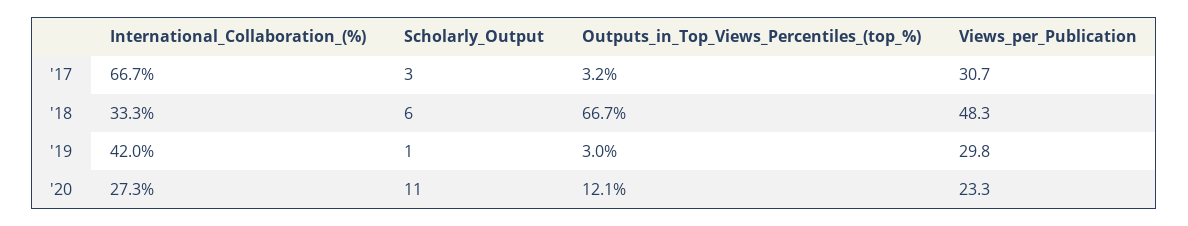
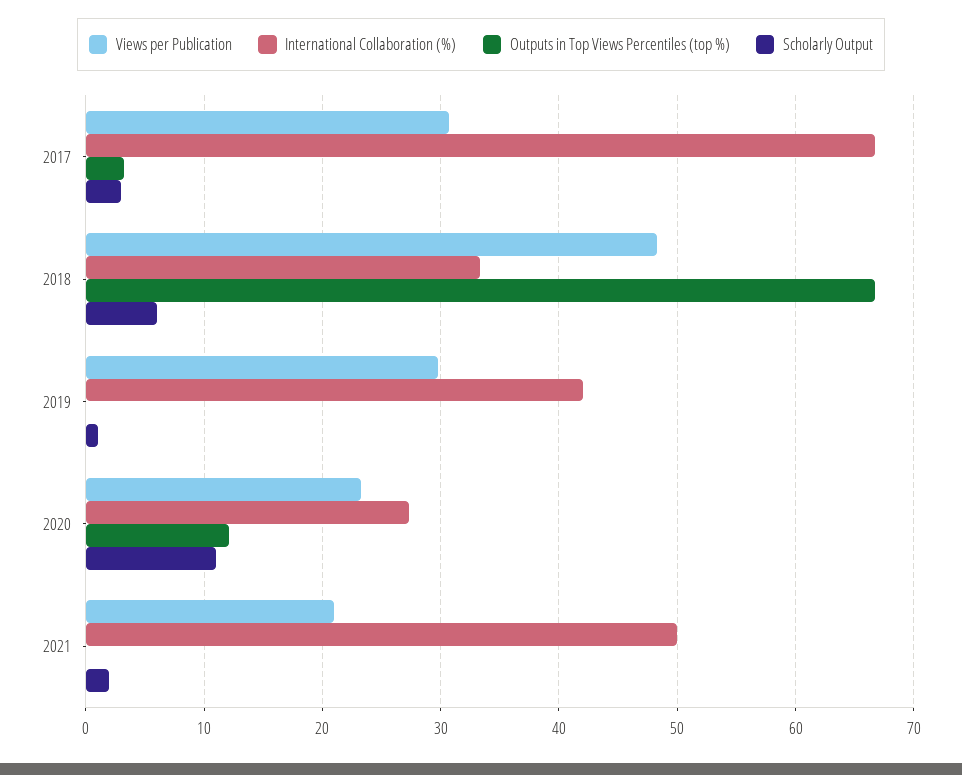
Outputs_in_Top_Views_Percentiles_(top_%), '19: 3 -> 0
Views_per_Publication, 2021: none -> 21
International_Collaboration_(%), 2021: none -> 50
Outputs_in_Top_Views_Percentiles_(top_%), 2021: none -> 0
Scholarly_Output, 2021: none -> 2

